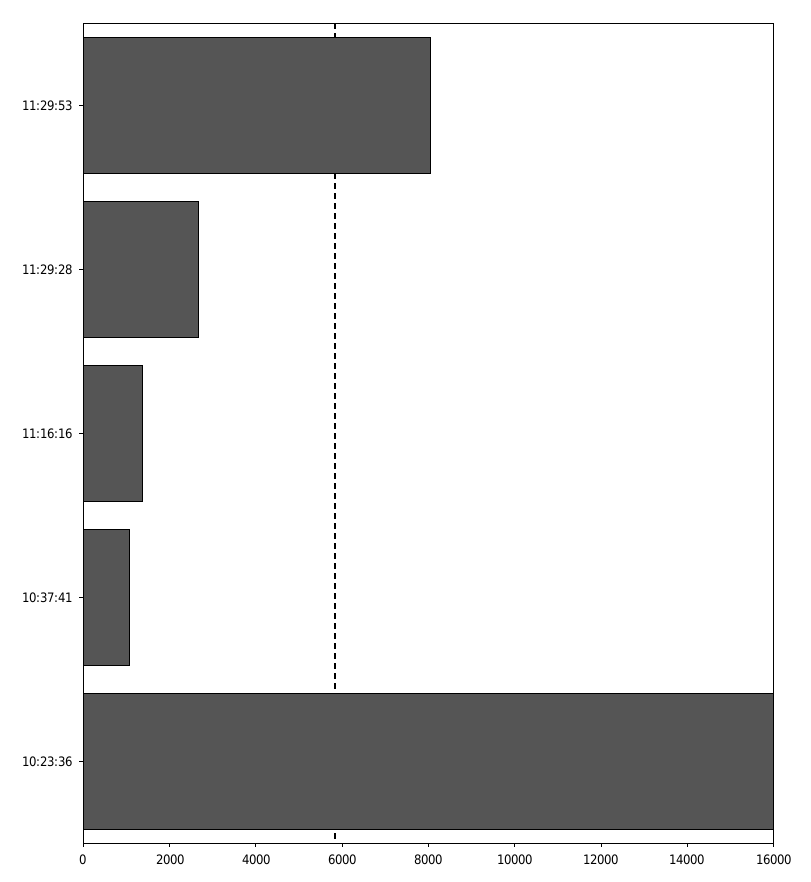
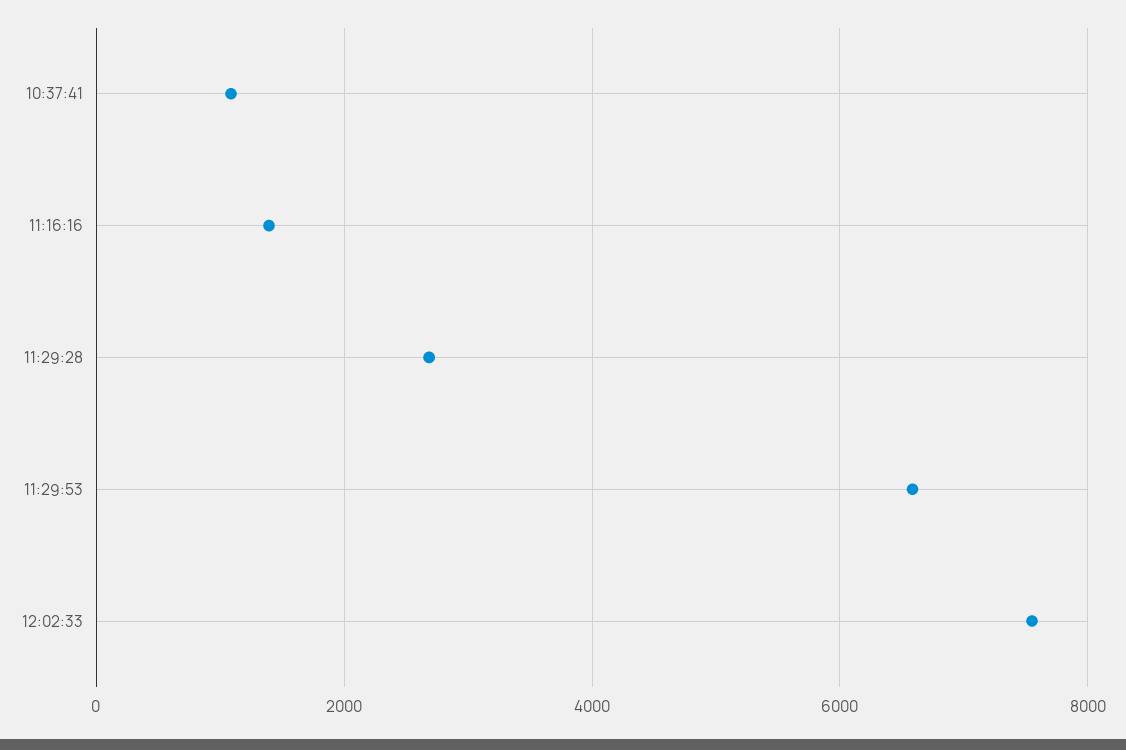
11:29:53: 8000 -> 6600
10:23:36: 16000 -> none
12:02:33: none -> 7600

